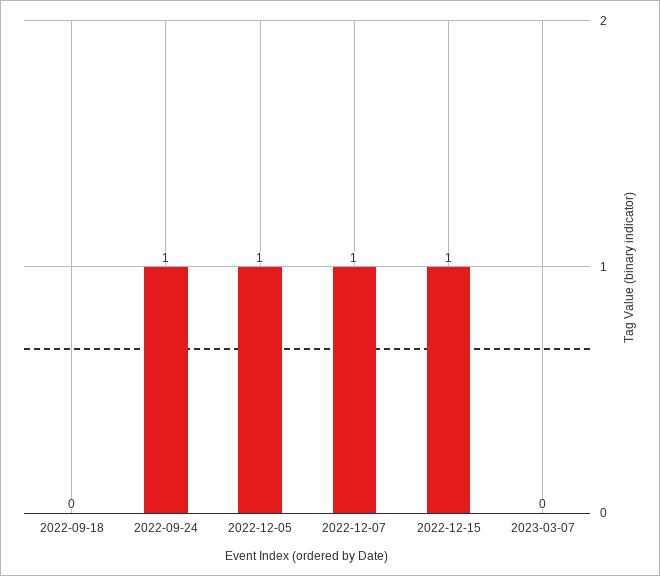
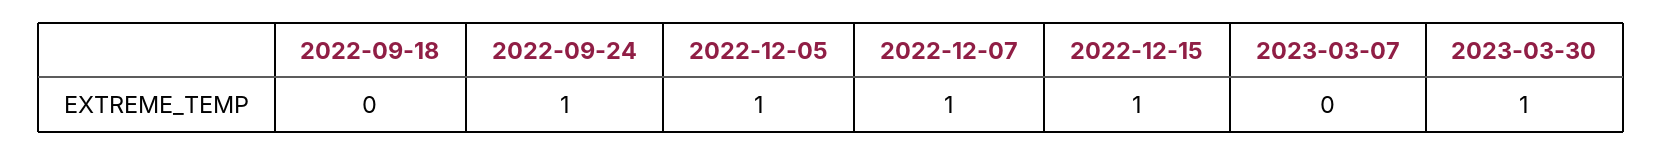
2023-03-30: none -> 1

